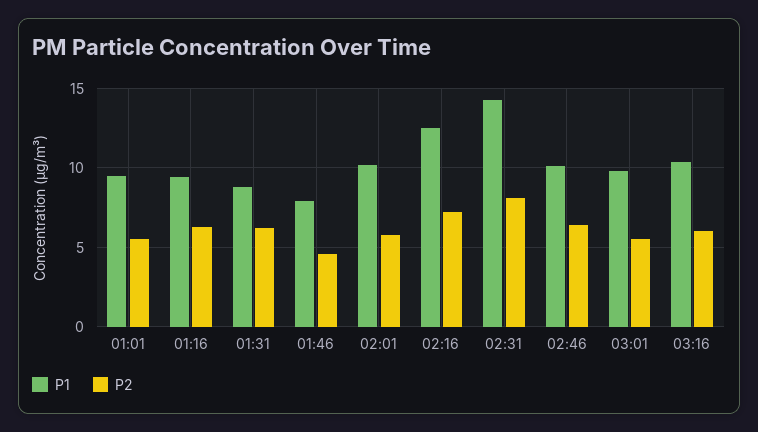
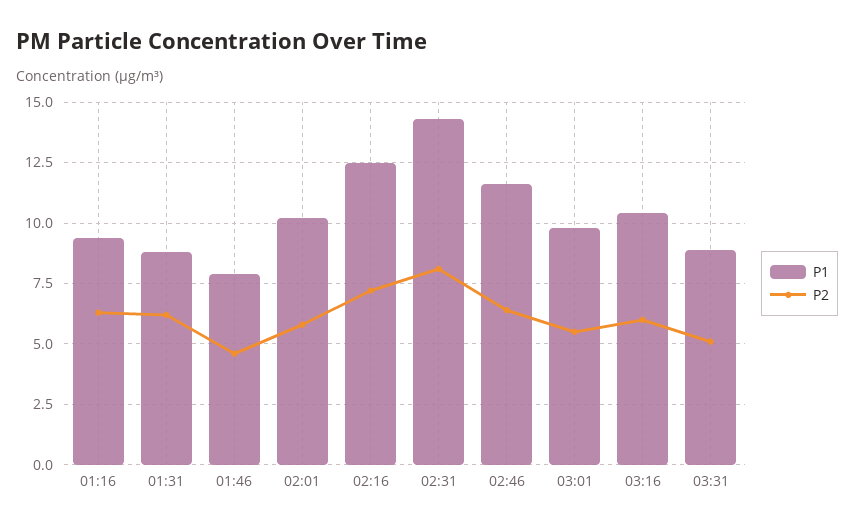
P1, 01:01: 9.5 -> none
P2, 01:01: 5.5 -> none
P1, 02:46: 10 -> 11.5
P1, 03:31: none -> 9
P2, 03:31: none -> 5

